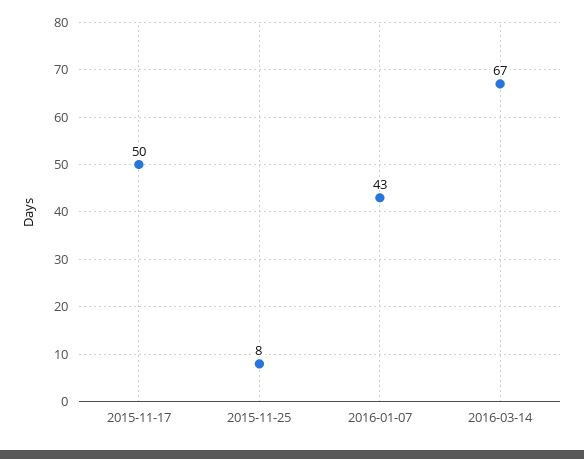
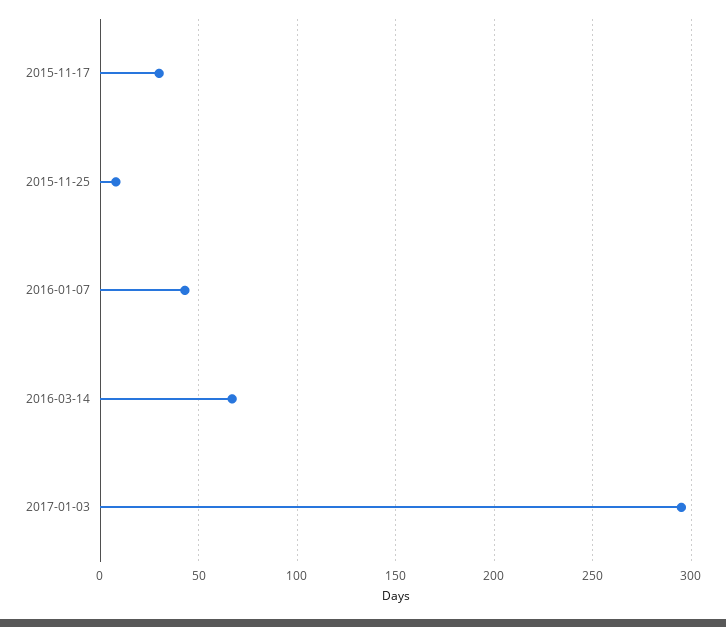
2015-11-17: 50 -> 30
2017-01-03: none -> 295

